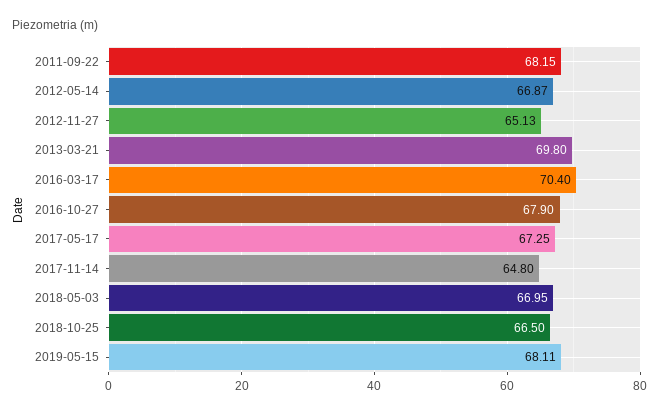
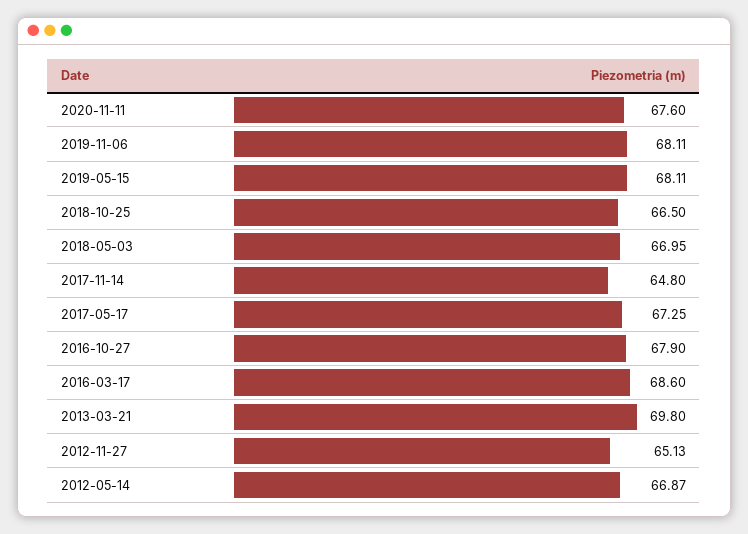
2011-09-22: 68.15 -> none
2016-03-17: 70.4 -> 68.6
2020-11-11: none -> 67.6
2019-11-06: none -> 68.11

